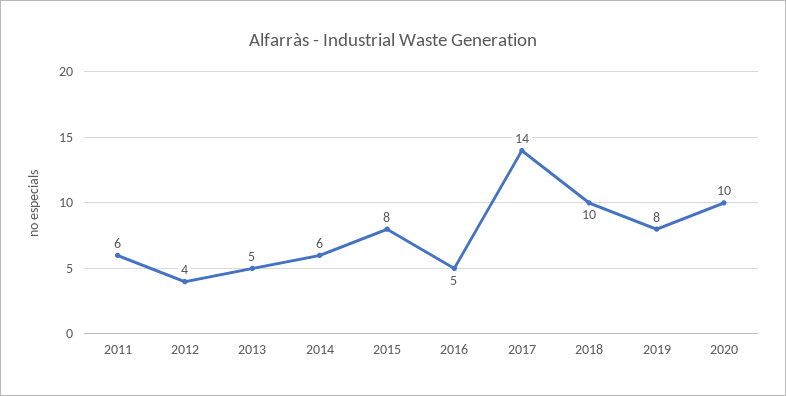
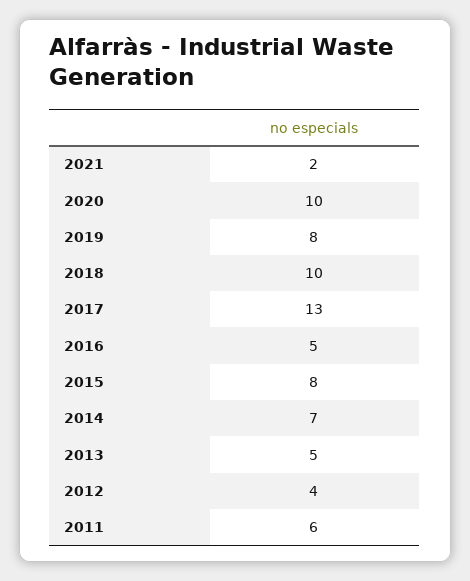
2014: 6 -> 7
2017: 14 -> 13
2021: none -> 2

